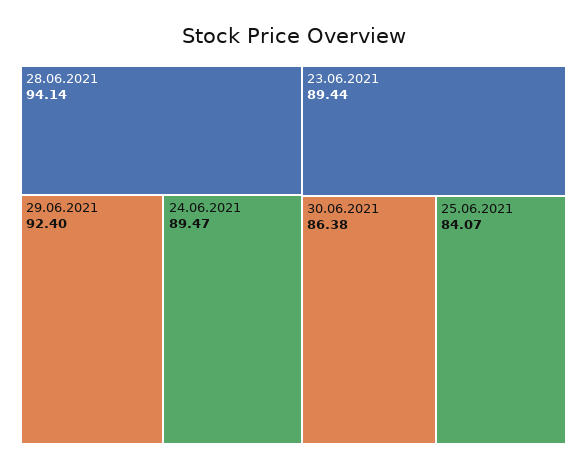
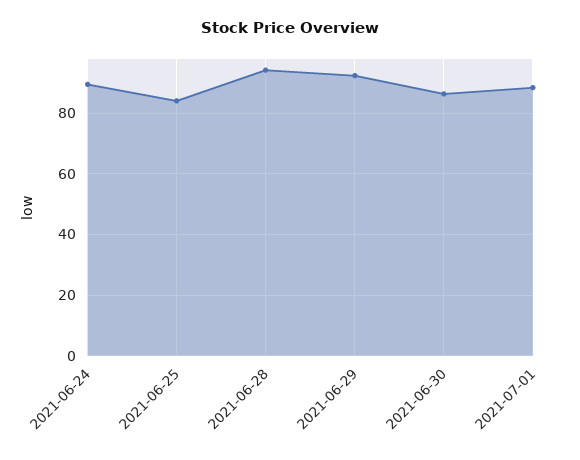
23.06.2021: 89.44 -> none
2021-07-01: none -> 88

